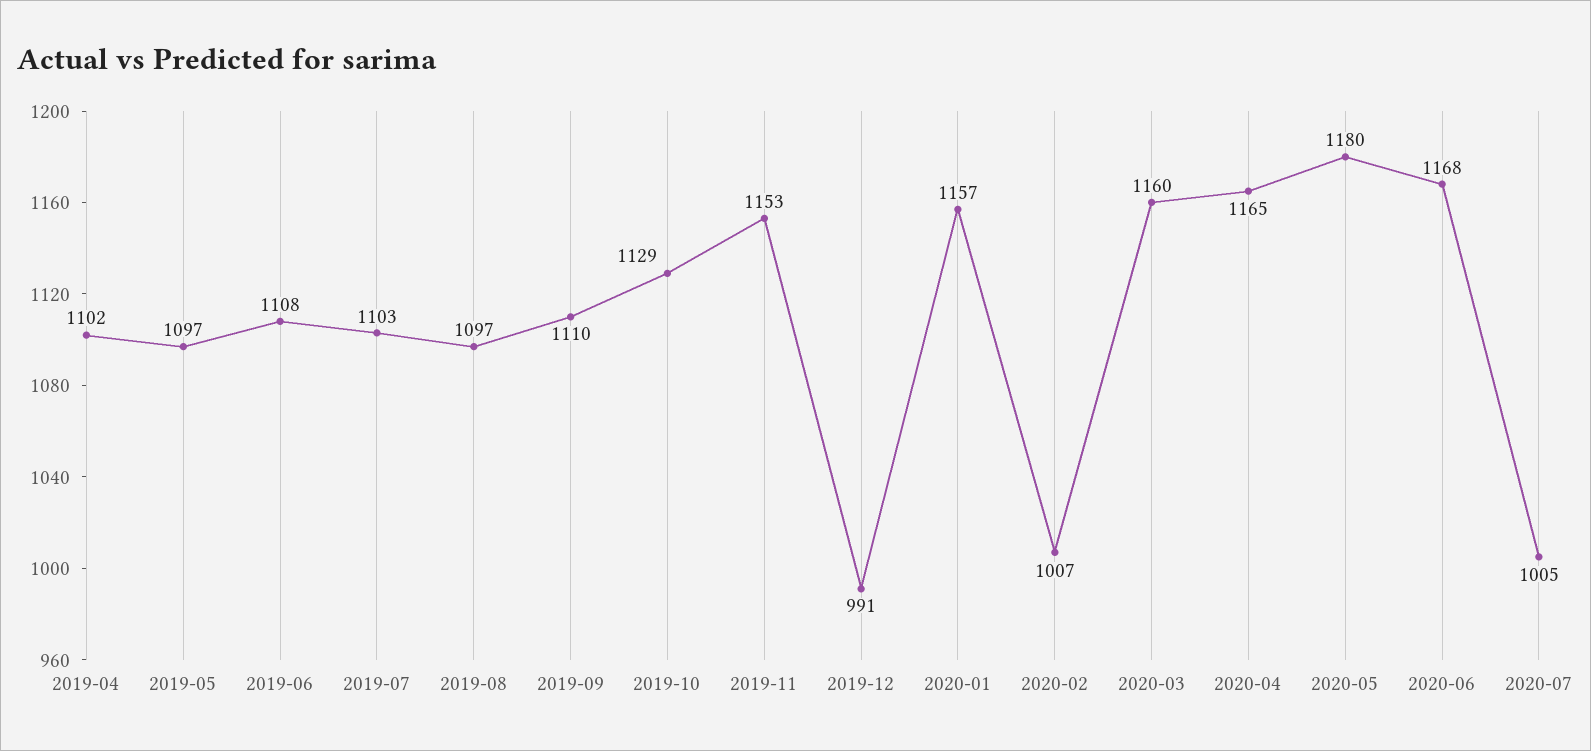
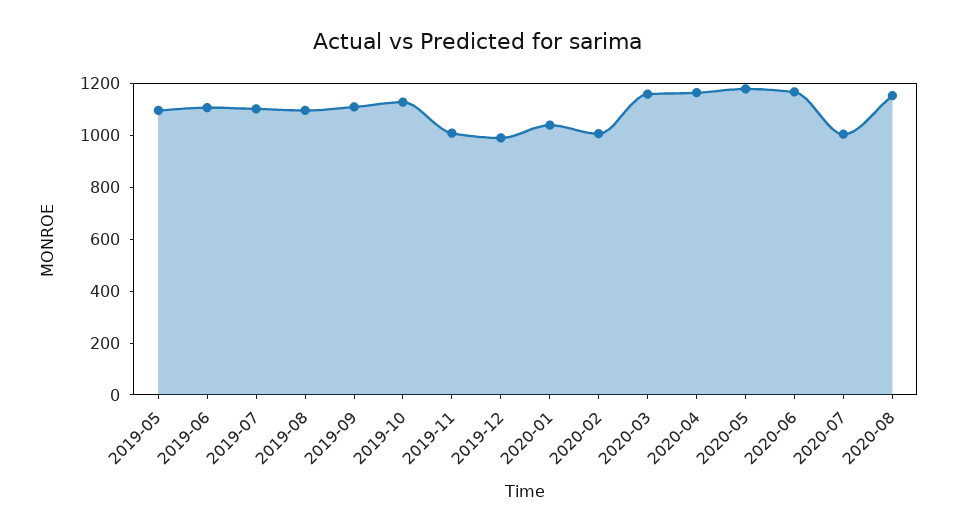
2019-04: 1102 -> none
2019-11: 1153 -> 1000
2020-01: 1157 -> 1050
2020-08: none -> 1150

